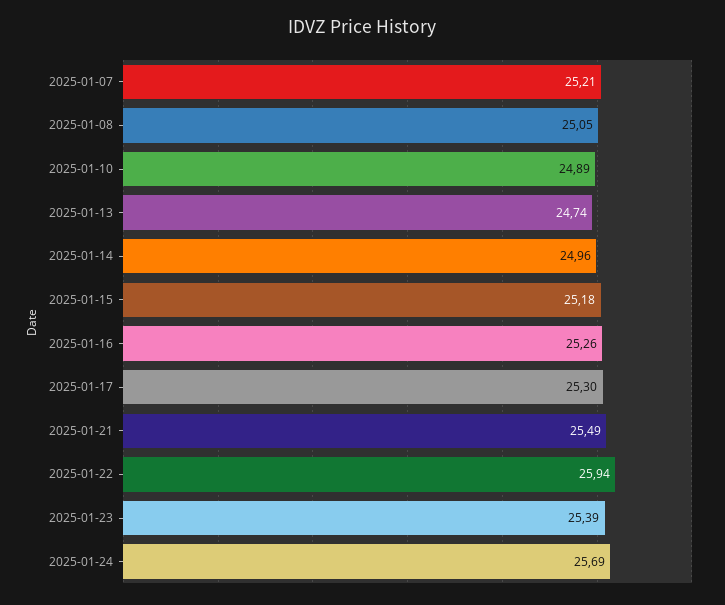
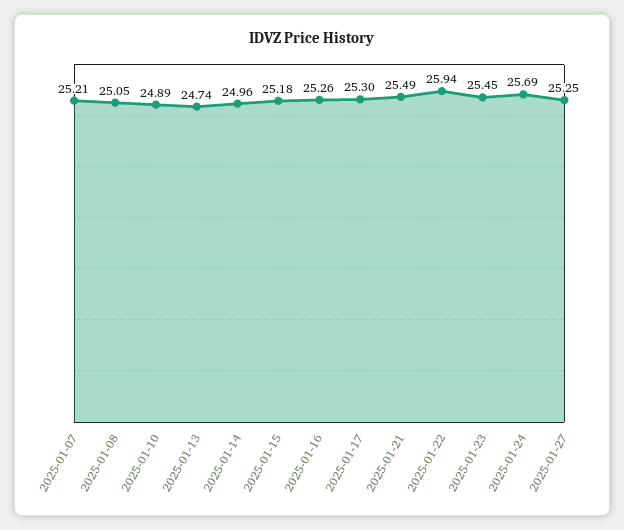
2025-01-23: 25.39 -> 25.45
2025-01-27: none -> 25.25

